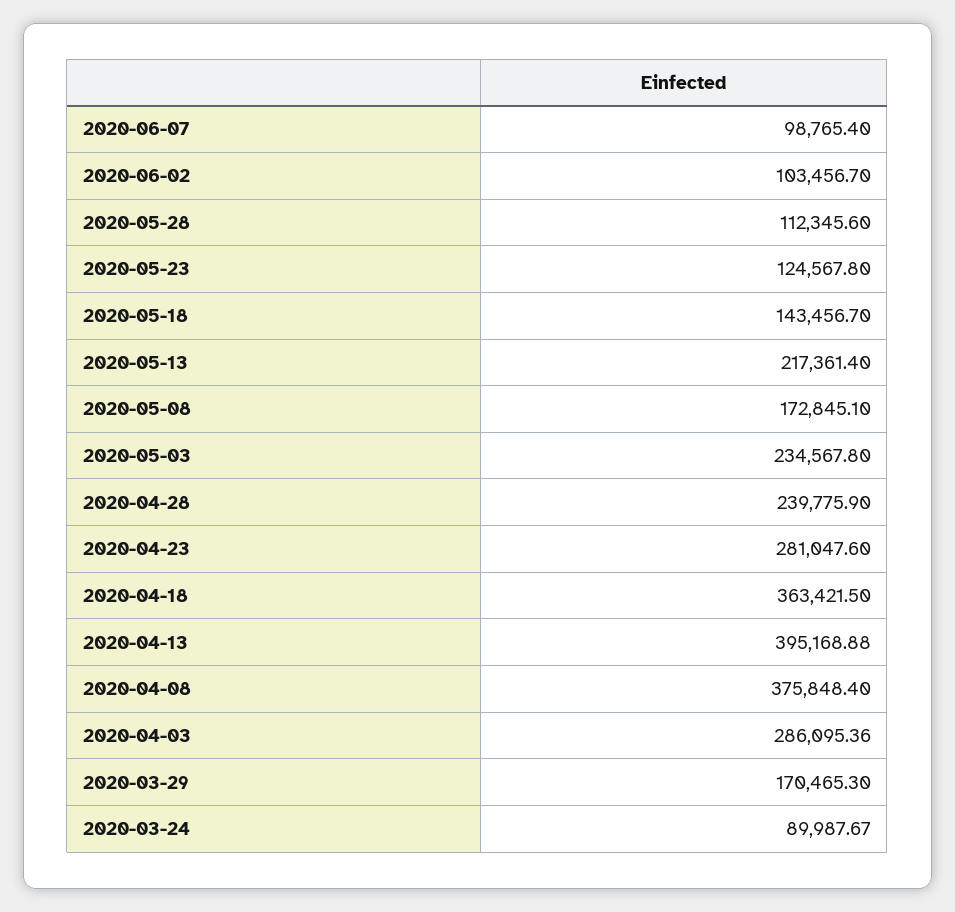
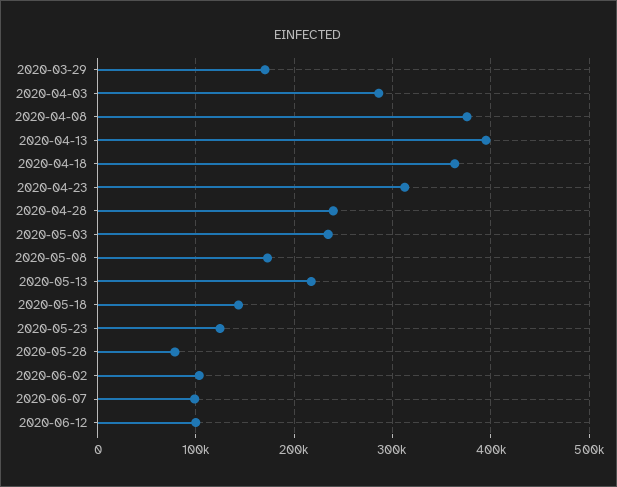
2020-05-28: 112345.6 -> 80000
2020-04-23: 281047.6 -> 310000
2020-03-24: 89987.67 -> none
2020-06-12: none -> 100000

